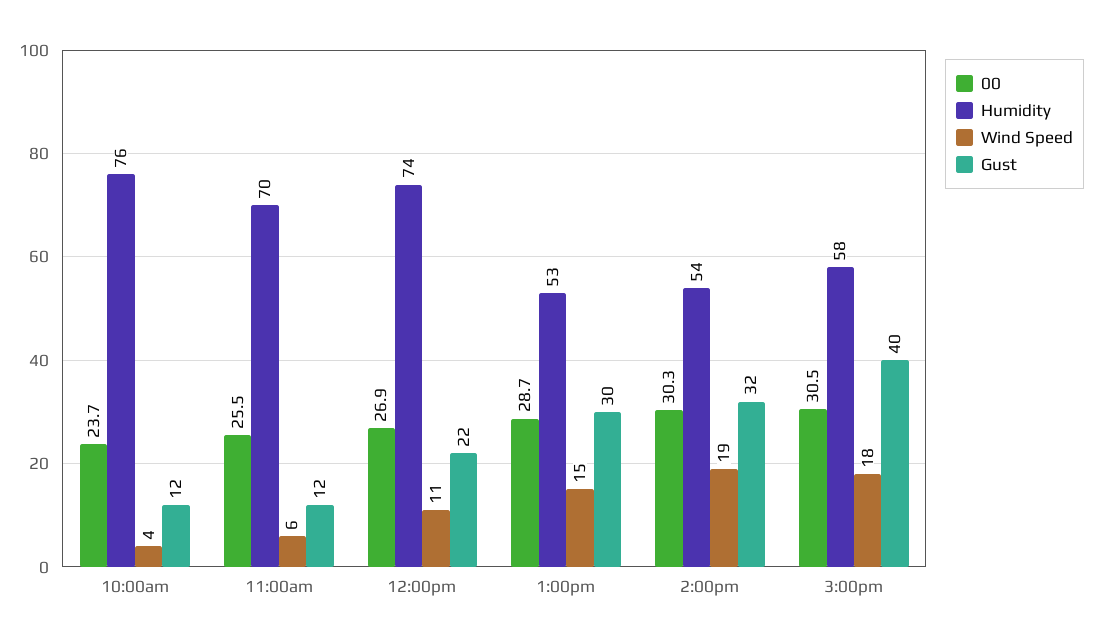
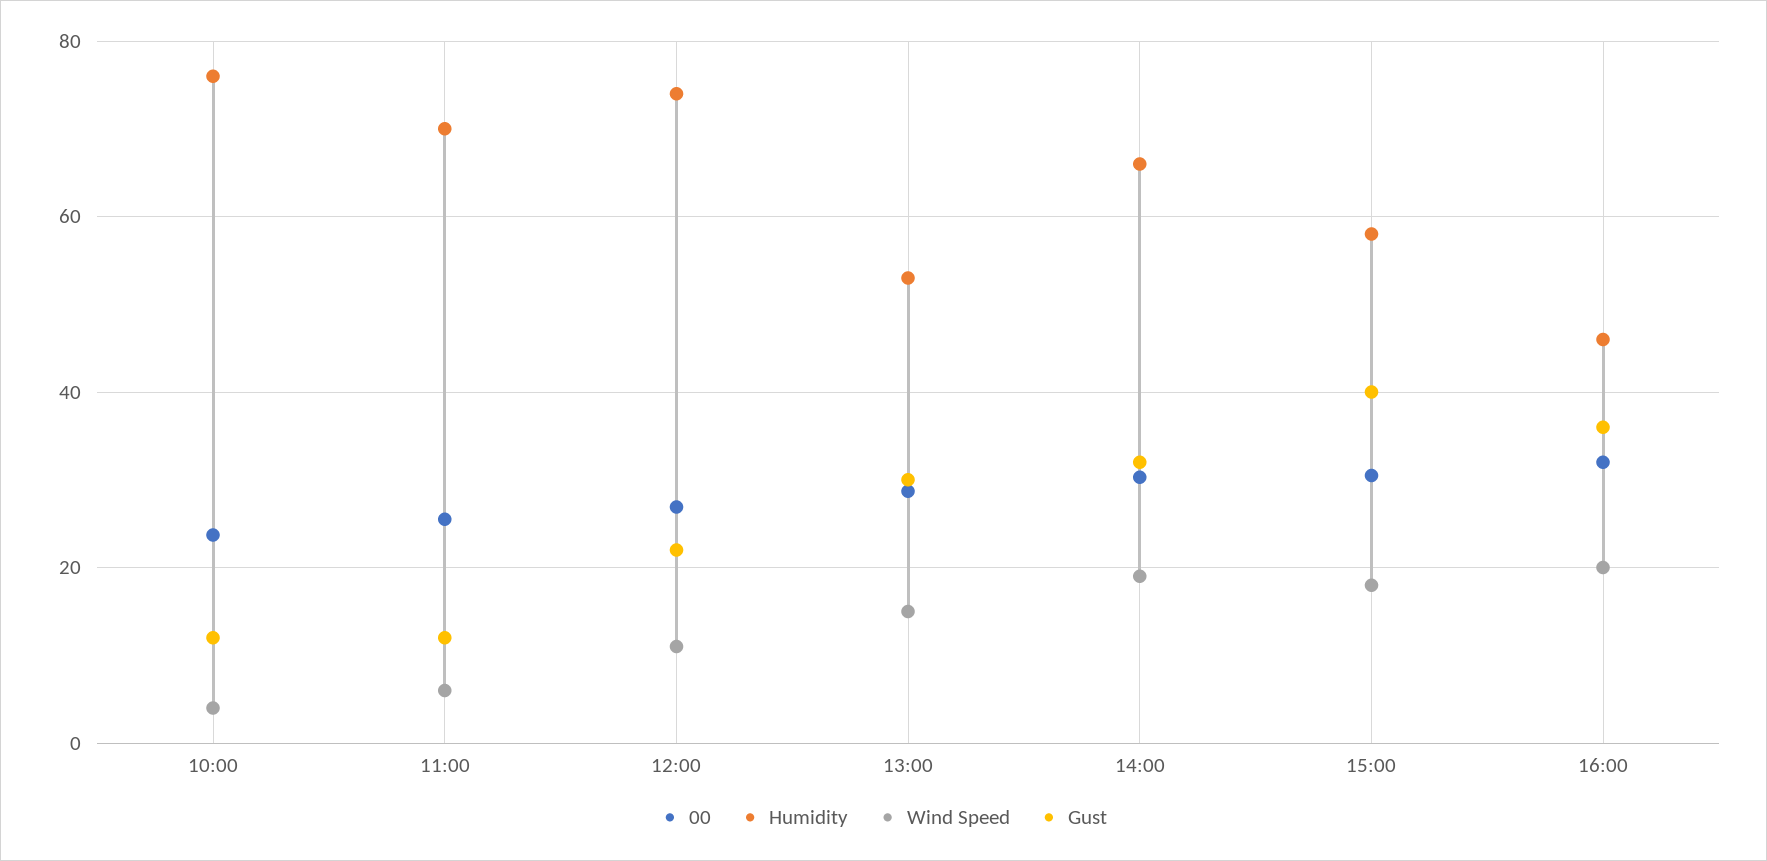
Humidity, 2:00pm: 54 -> 66
00, 16:00: none -> 32
Humidity, 16:00: none -> 46
Wind Speed, 16:00: none -> 20
Gust, 16:00: none -> 36

